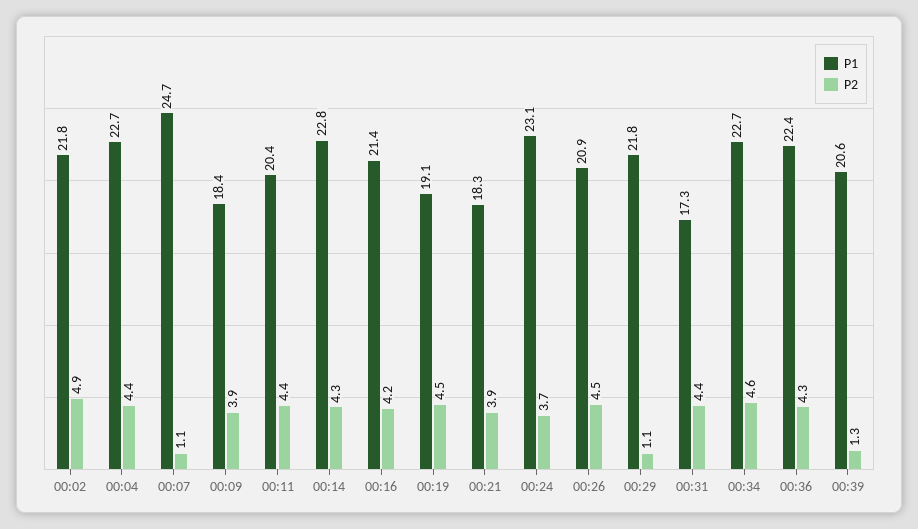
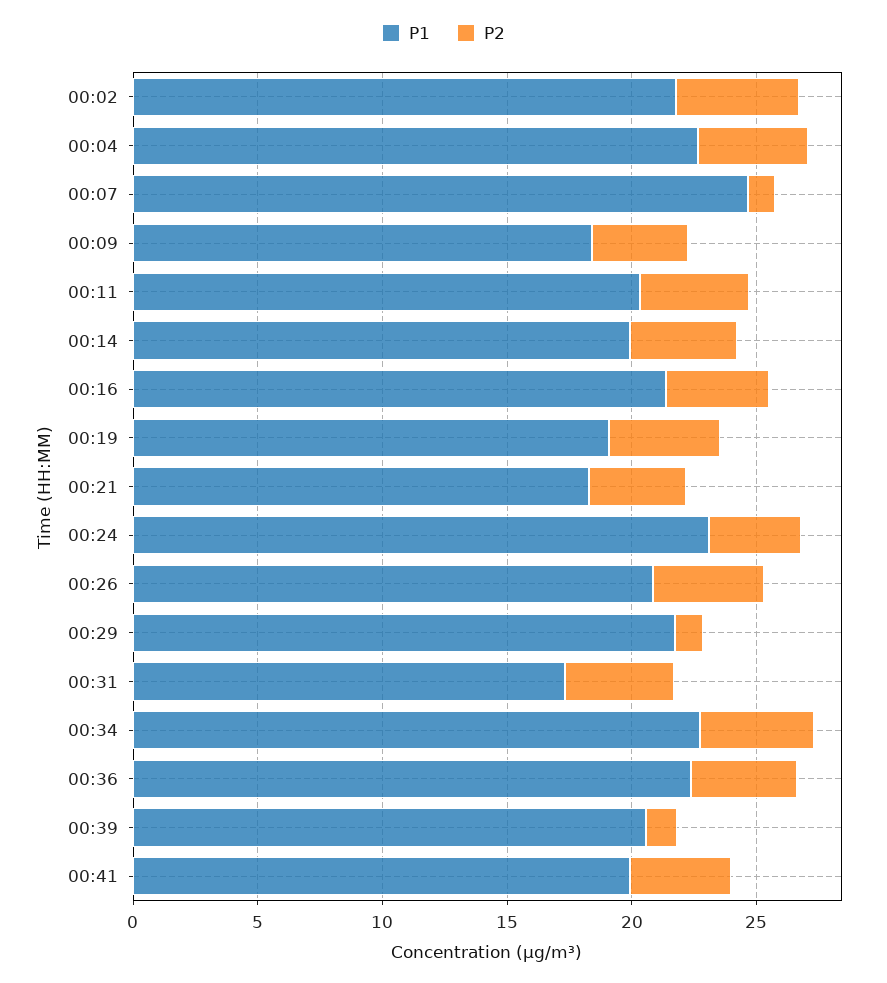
P1, 00:14: 22.8 -> 20
P1, 00:41: none -> 20
P2, 00:41: none -> 4

